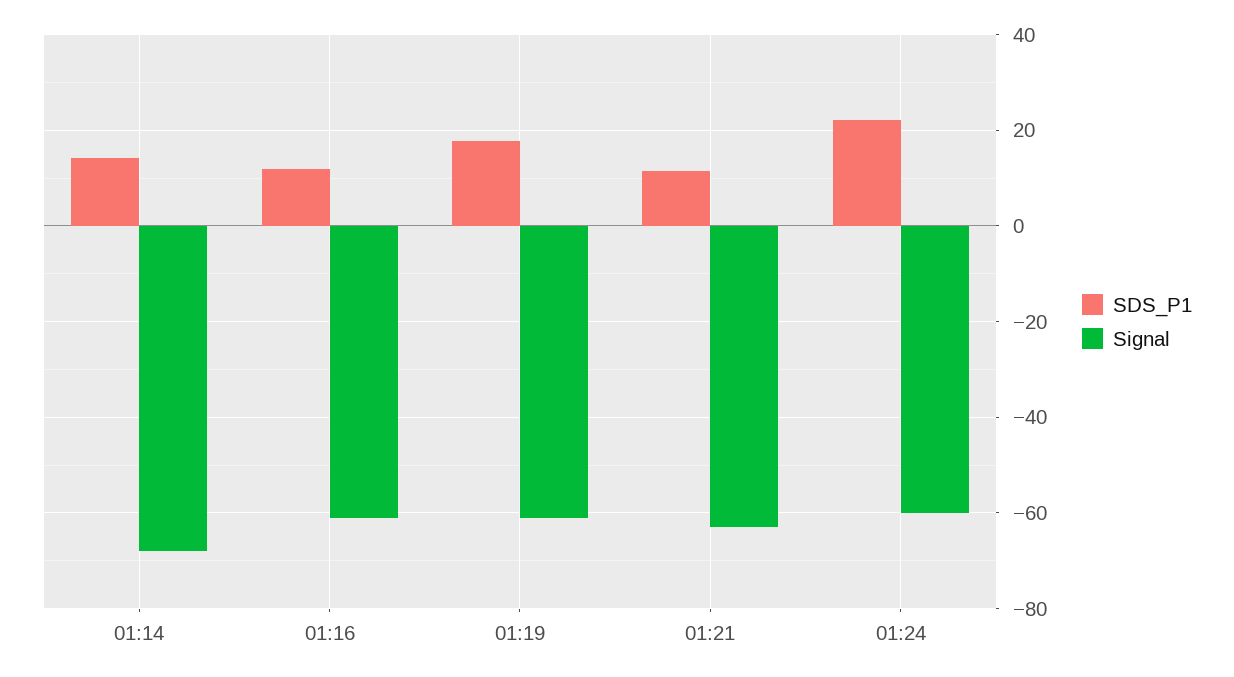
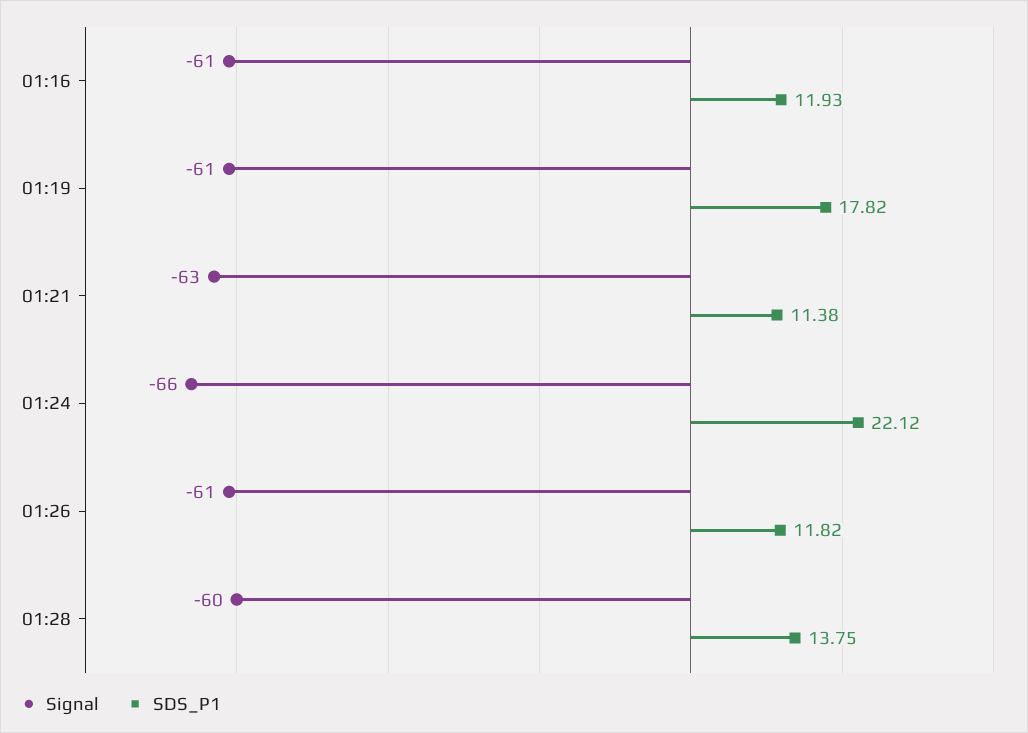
SDS_P1, 01:14: 14 -> none
Signal, 01:14: -68 -> none
Signal, 01:24: -60 -> -66
Signal, 01:26: none -> -61
SDS_P1, 01:26: none -> 11.82
Signal, 01:28: none -> -60
SDS_P1, 01:28: none -> 13.75

